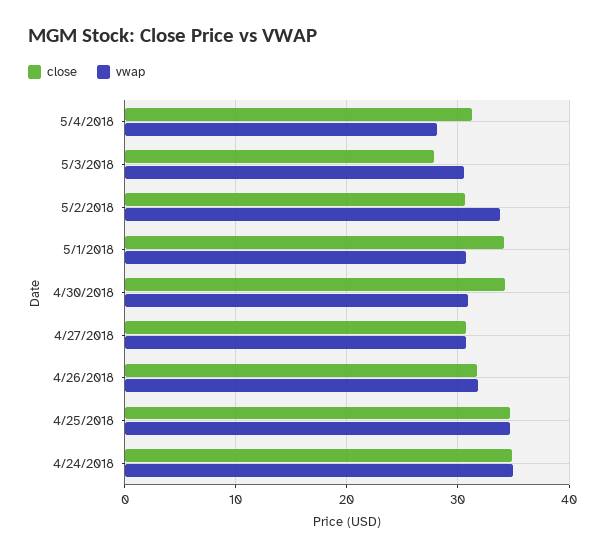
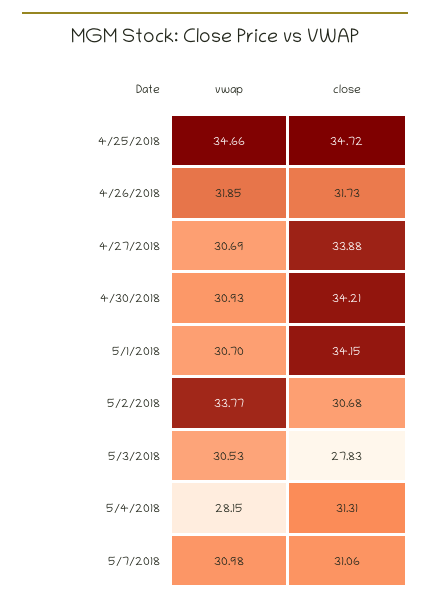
close, 4/27/2018: 31 -> 33.88
close, 4/24/2018: 35 -> none
vwap, 4/24/2018: 35 -> none
vwap, 5/7/2018: none -> 30.98
close, 5/7/2018: none -> 31.06

